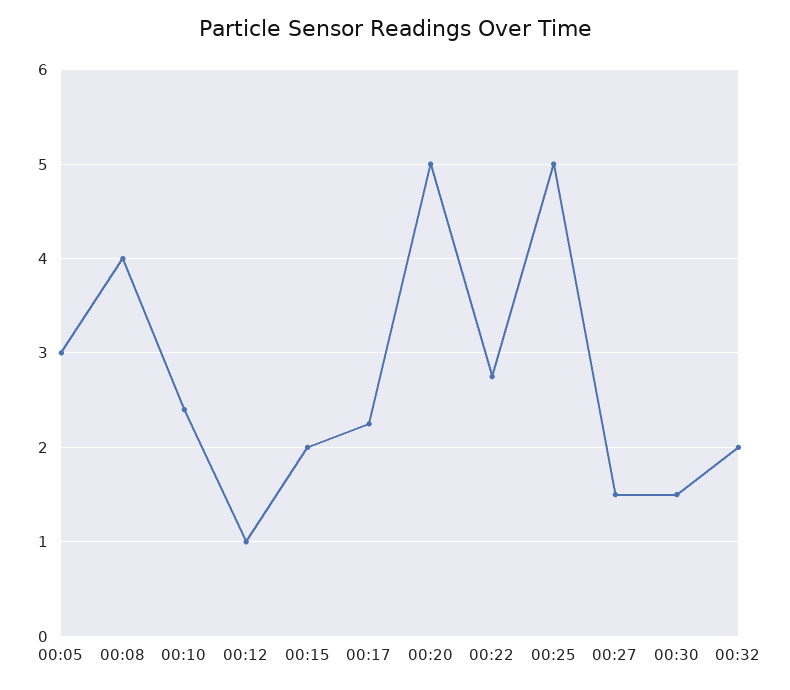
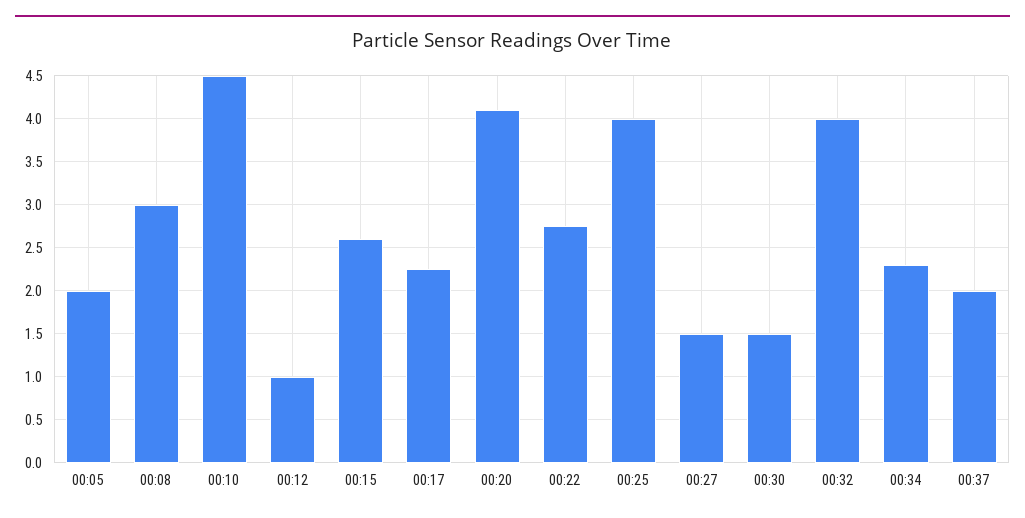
00:05: 3 -> 2
00:08: 4 -> 3
00:10: 2.4 -> 4.5
00:15: 2 -> 2.6
00:20: 5 -> 4.1
00:25: 5 -> 4
00:32: 2 -> 4
00:34: none -> 2.3
00:37: none -> 2

